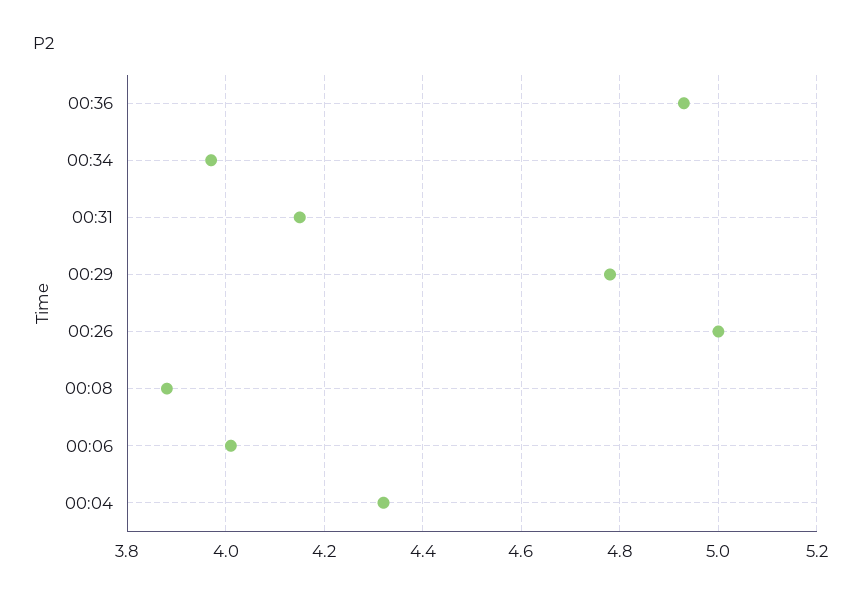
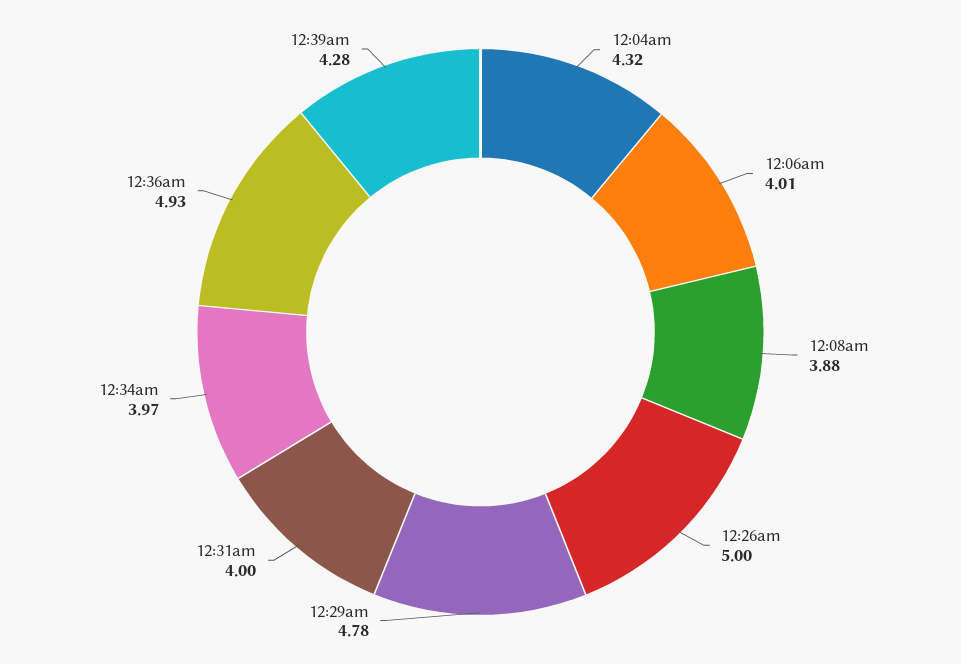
00:31: 4.15 -> 4
12:39am: none -> 4.28

